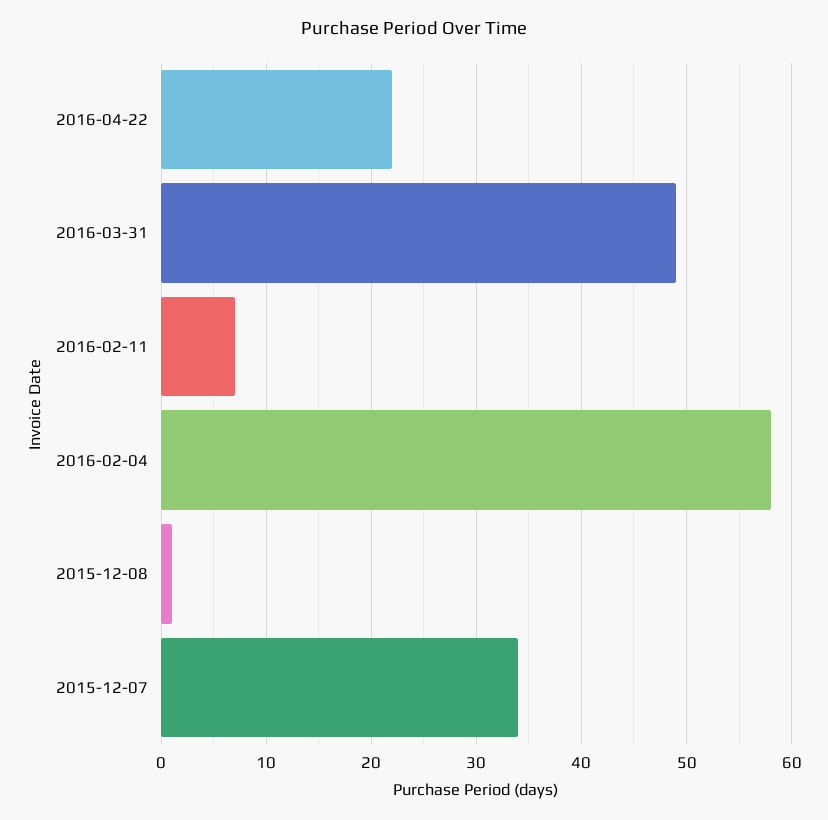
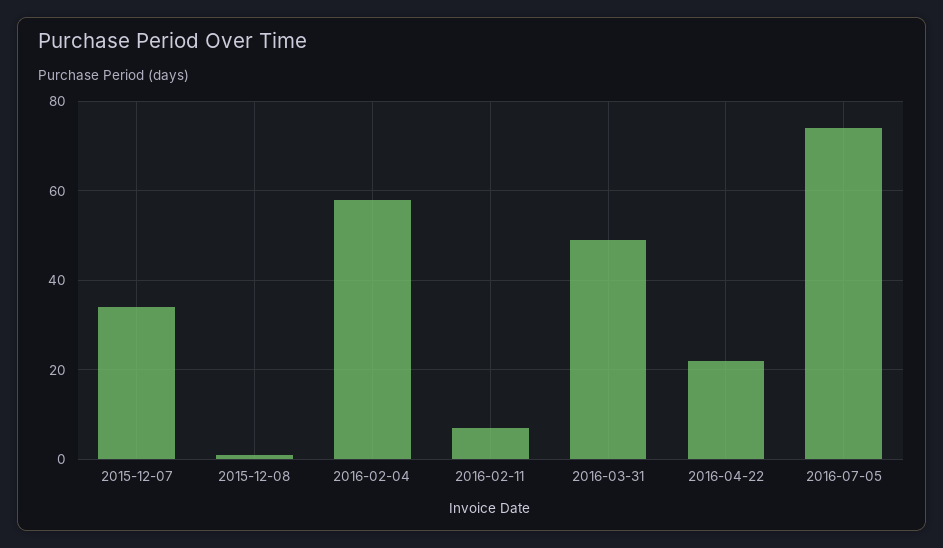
2016-07-05: none -> 75

